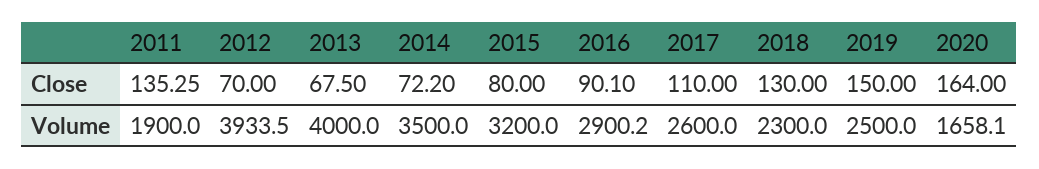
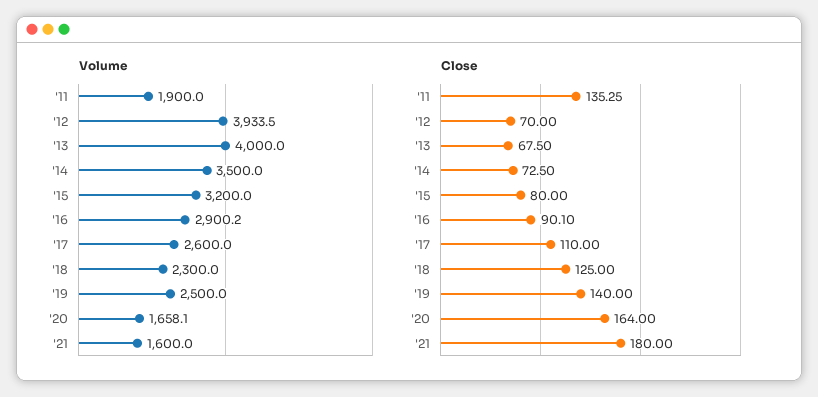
Close, 2014: 72.2 -> 72.5
Close, 2018: 130 -> 125
Close, 2019: 150 -> 140
Volume, '21: none -> 1600
Close, '21: none -> 180

